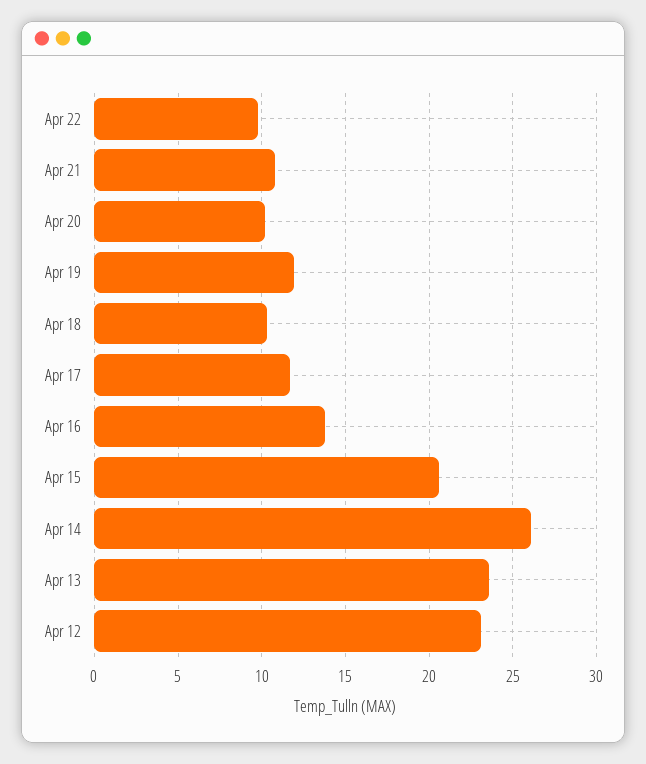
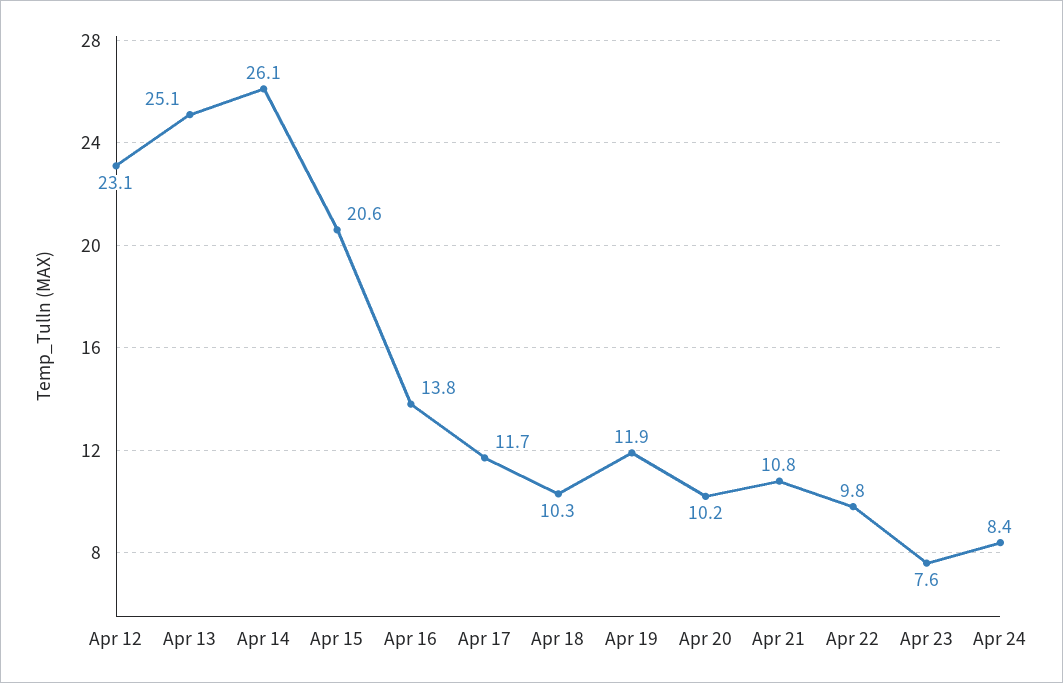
Apr 13: 23.5 -> 25.1
Apr 23: none -> 7.6
Apr 24: none -> 8.4

